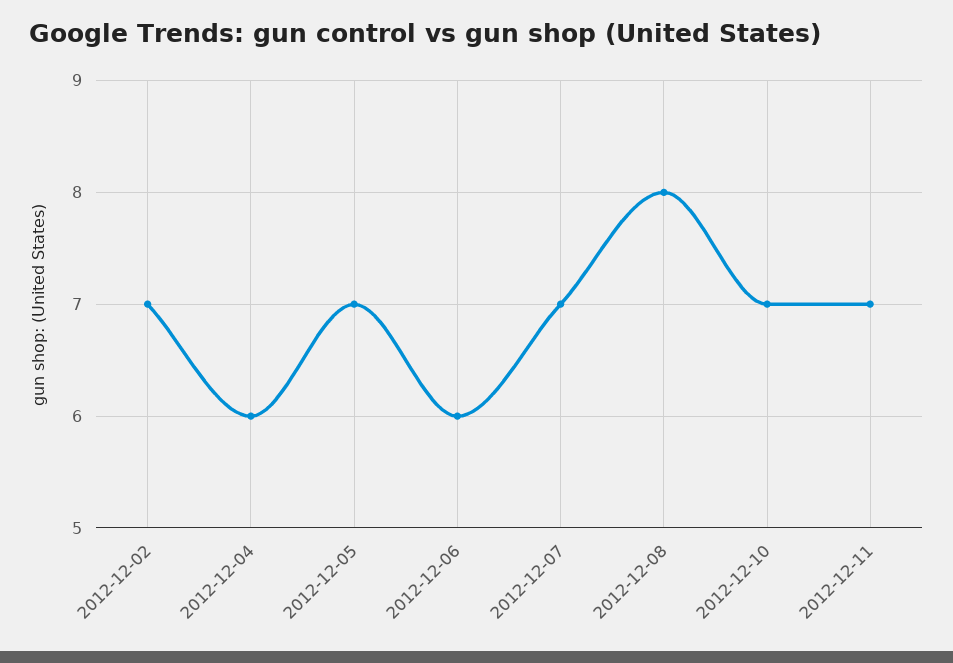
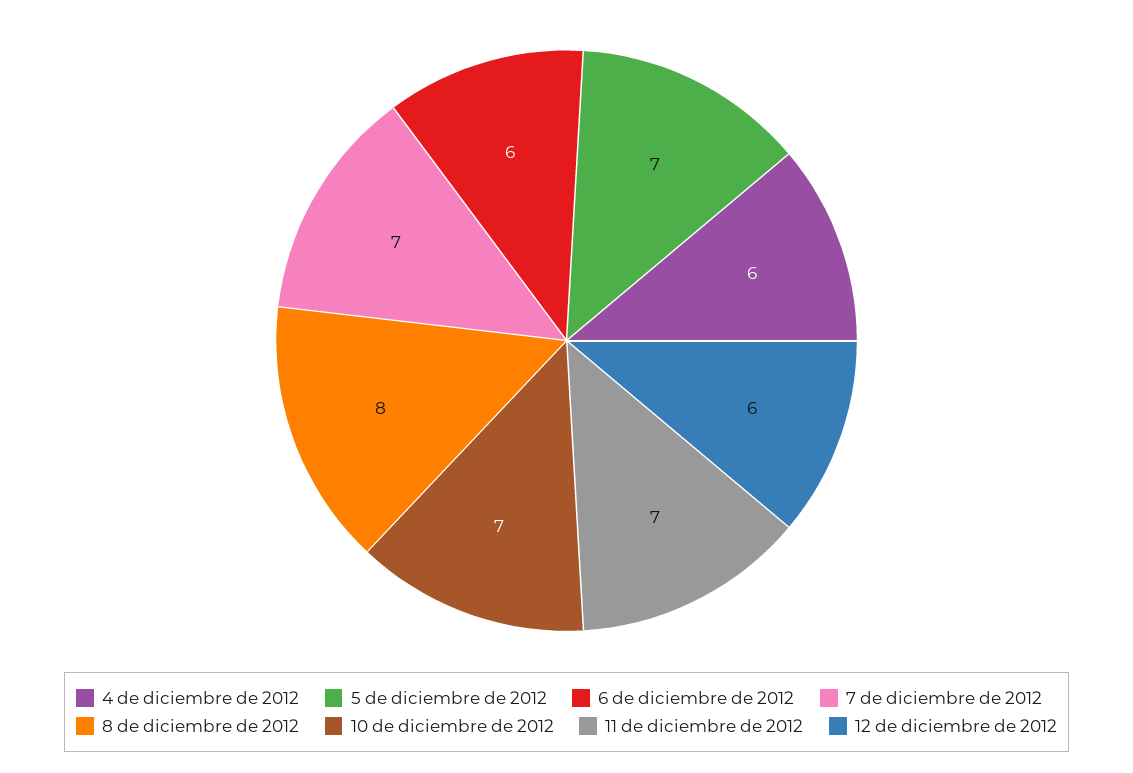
2012-12-02: 7 -> none
12 de diciembre de 2012: none -> 6

